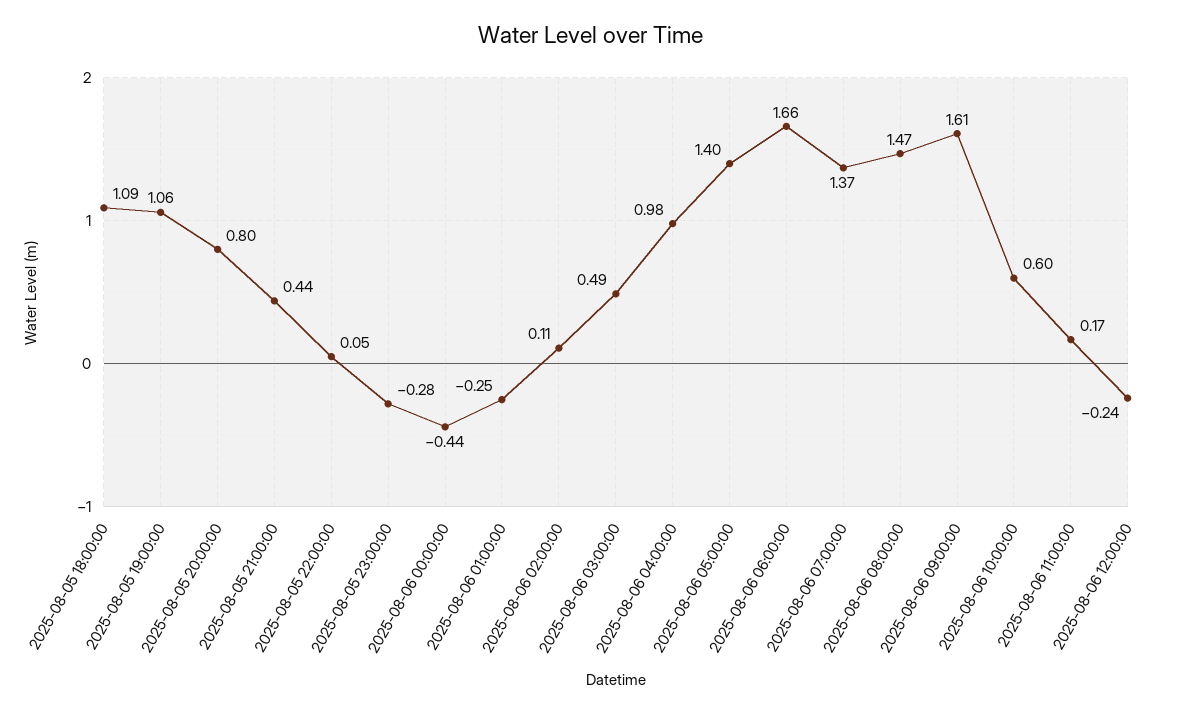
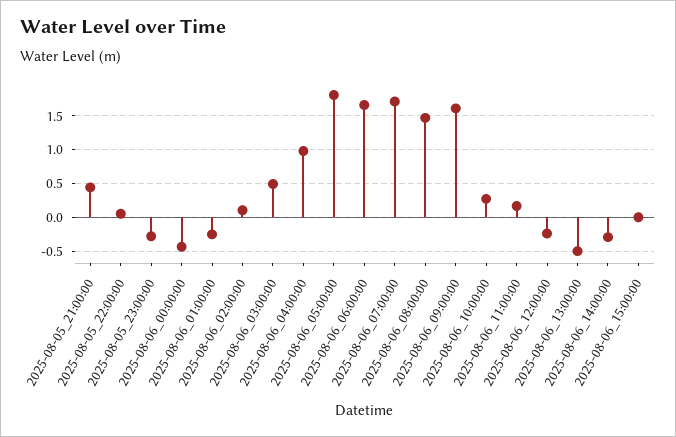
2025-08-05 18:00:00: 1.09 -> none
2025-08-05 19:00:00: 1.06 -> none
2025-08-05 20:00:00: 0.8 -> none
2025-08-06 05:00:00: 1.4 -> 1.8
2025-08-06 07:00:00: 1.37 -> 1.7
2025-08-06 10:00:00: 0.6 -> 0.3
2025-08-06_13:00:00: none -> -0.5
2025-08-06_14:00:00: none -> -0.3
2025-08-06_15:00:00: none -> 0

